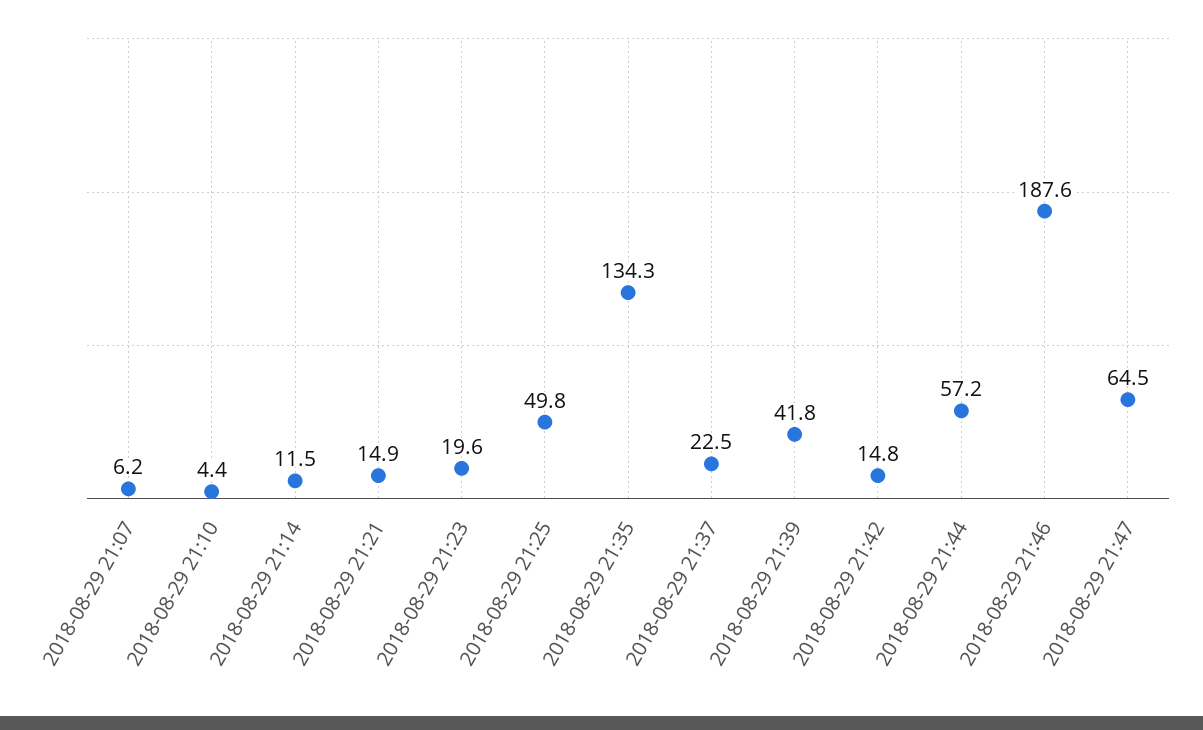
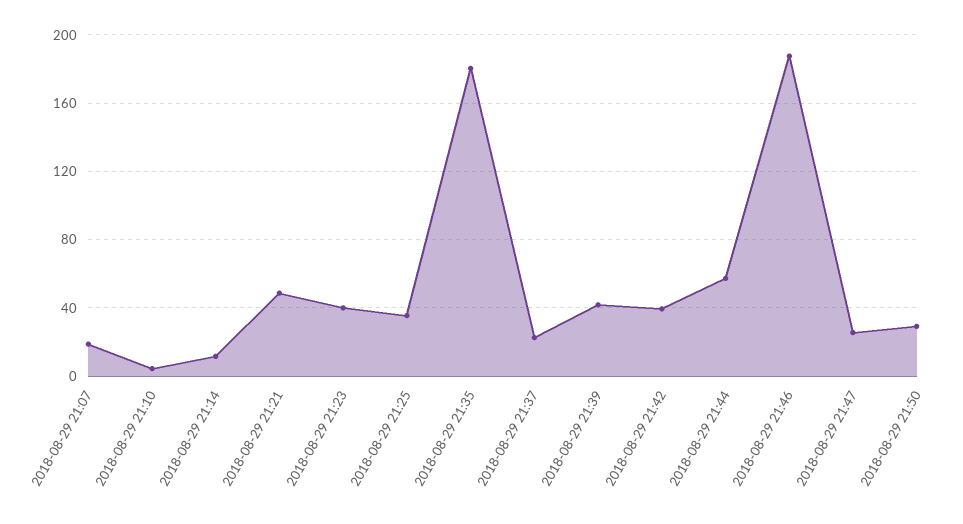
2018-08-29 21:07: 6.2 -> 20
2018-08-29 21:21: 14.9 -> 50
2018-08-29 21:23: 19.6 -> 40
2018-08-29 21:25: 49.8 -> 35
2018-08-29 21:35: 134.3 -> 180
2018-08-29 21:42: 14.8 -> 40
2018-08-29 21:47: 64.5 -> 25
2018-08-29 21:50: none -> 30

